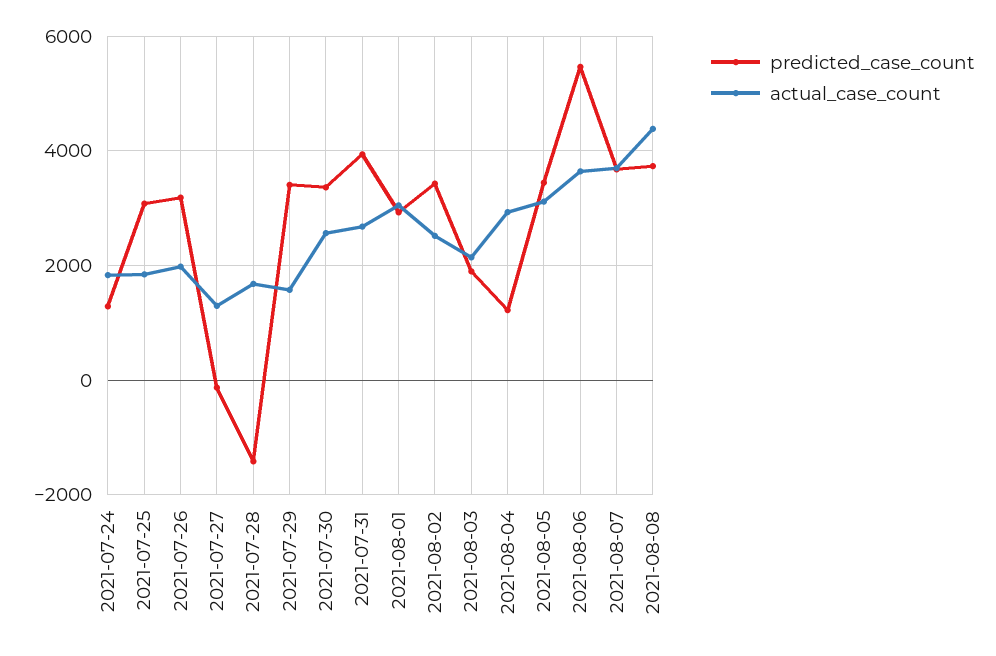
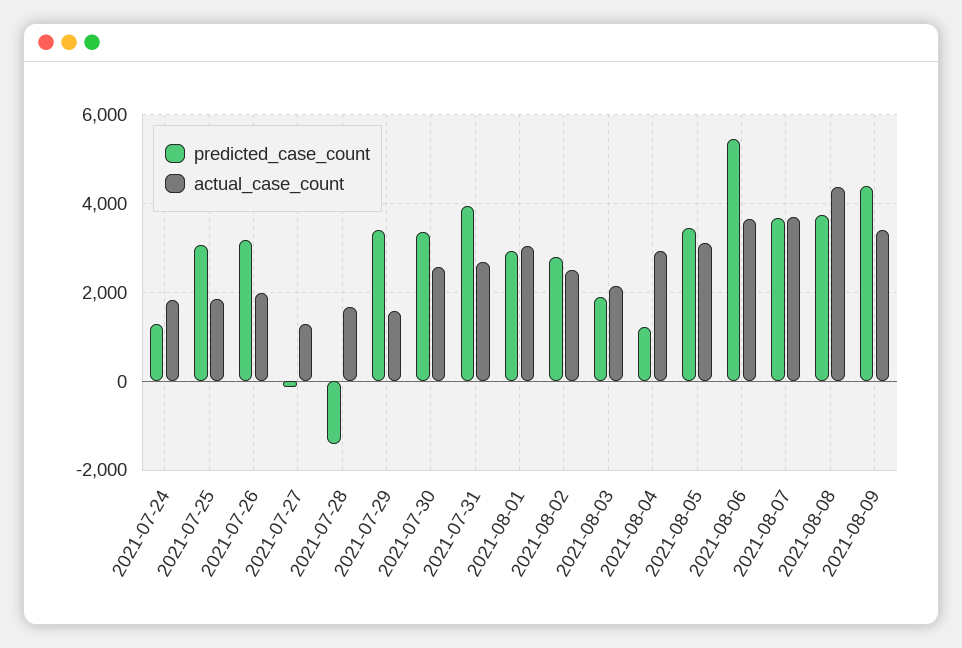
predicted_case_count, 2021-08-02: 3400 -> 2800
predicted_case_count, 2021-08-09: none -> 4400
actual_case_count, 2021-08-09: none -> 3400

